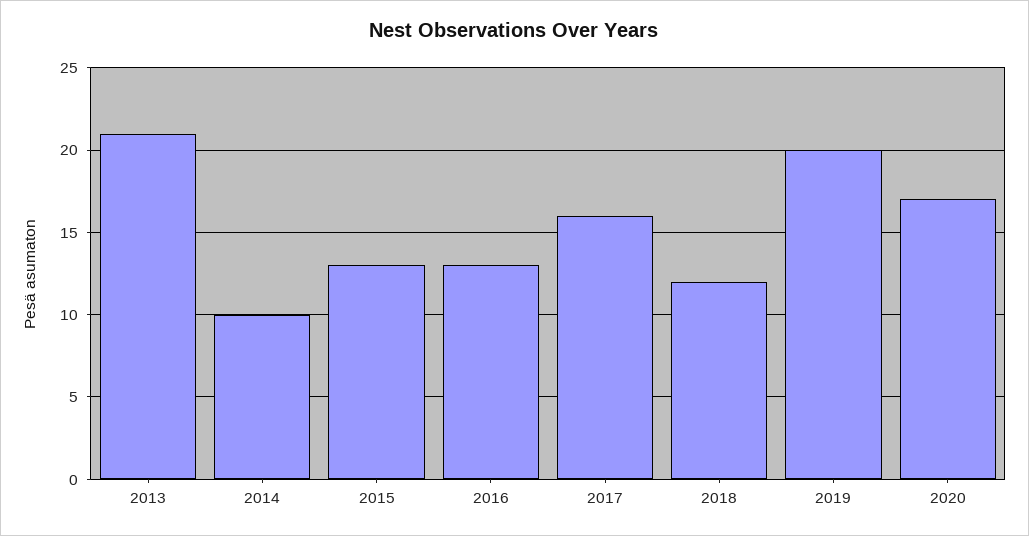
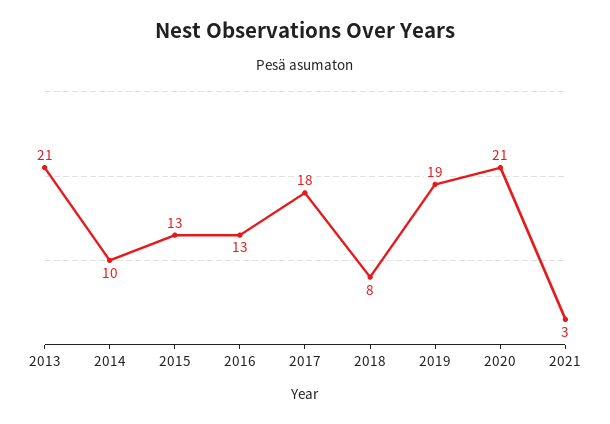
2017: 16 -> 18
2018: 12 -> 8
2019: 20 -> 19
2020: 17 -> 21
2021: none -> 3

